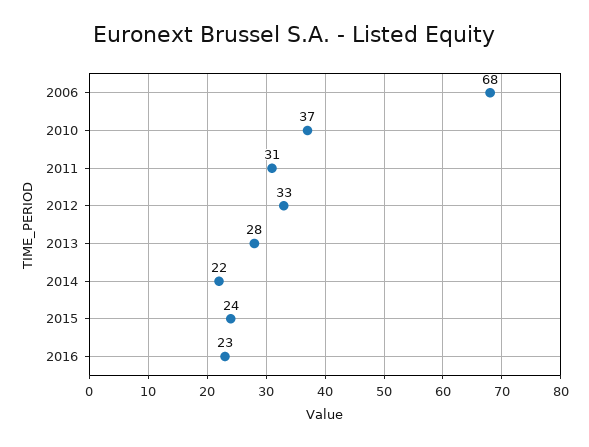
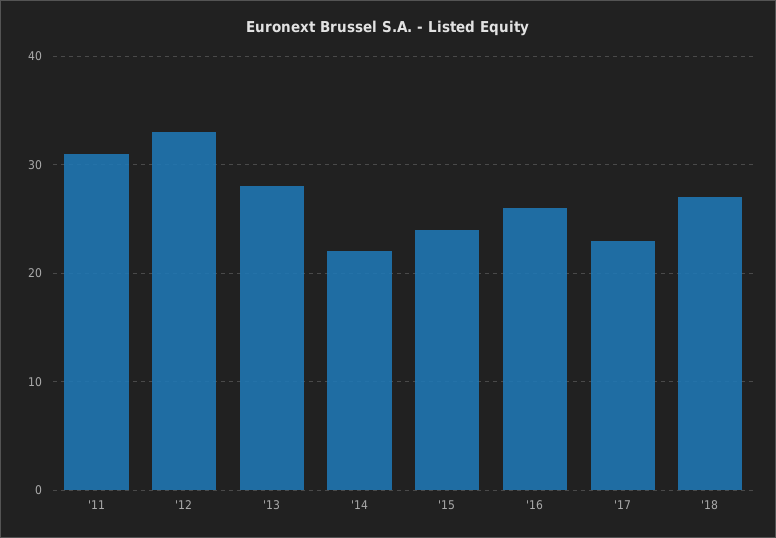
2006: 68 -> none
2010: 37 -> none
2016: 23 -> 26
'17: none -> 23
'18: none -> 27

